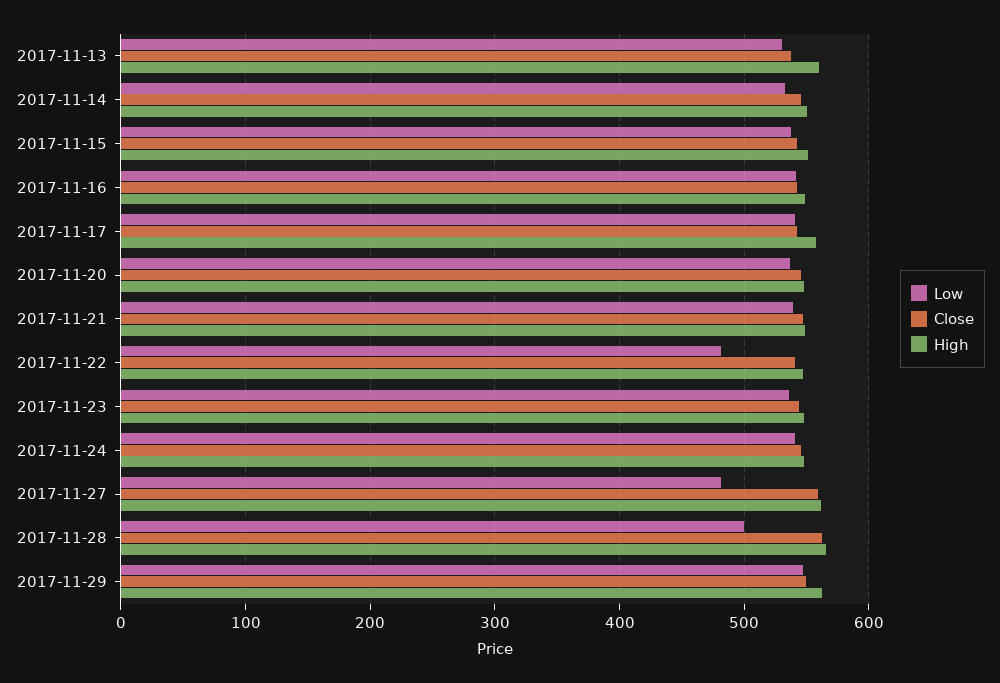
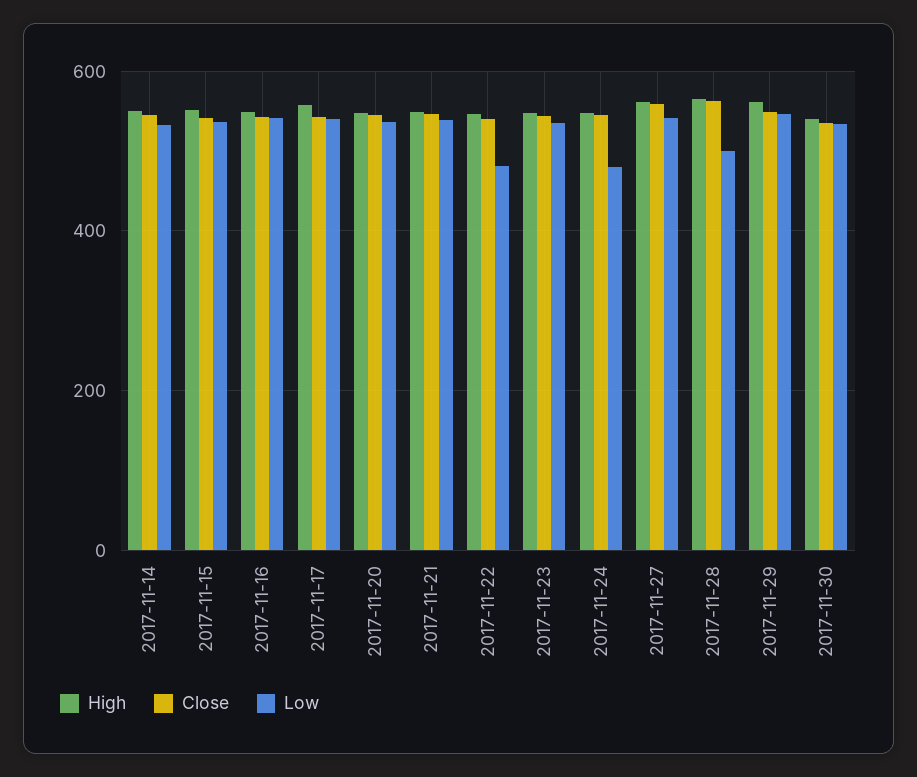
Low, 2017-11-13: 530 -> none
Close, 2017-11-13: 540 -> none
High, 2017-11-13: 560 -> none
Low, 2017-11-24: 540 -> 480
Low, 2017-11-27: 480 -> 540
High, 2017-11-30: none -> 540
Close, 2017-11-30: none -> 540
Low, 2017-11-30: none -> 540

